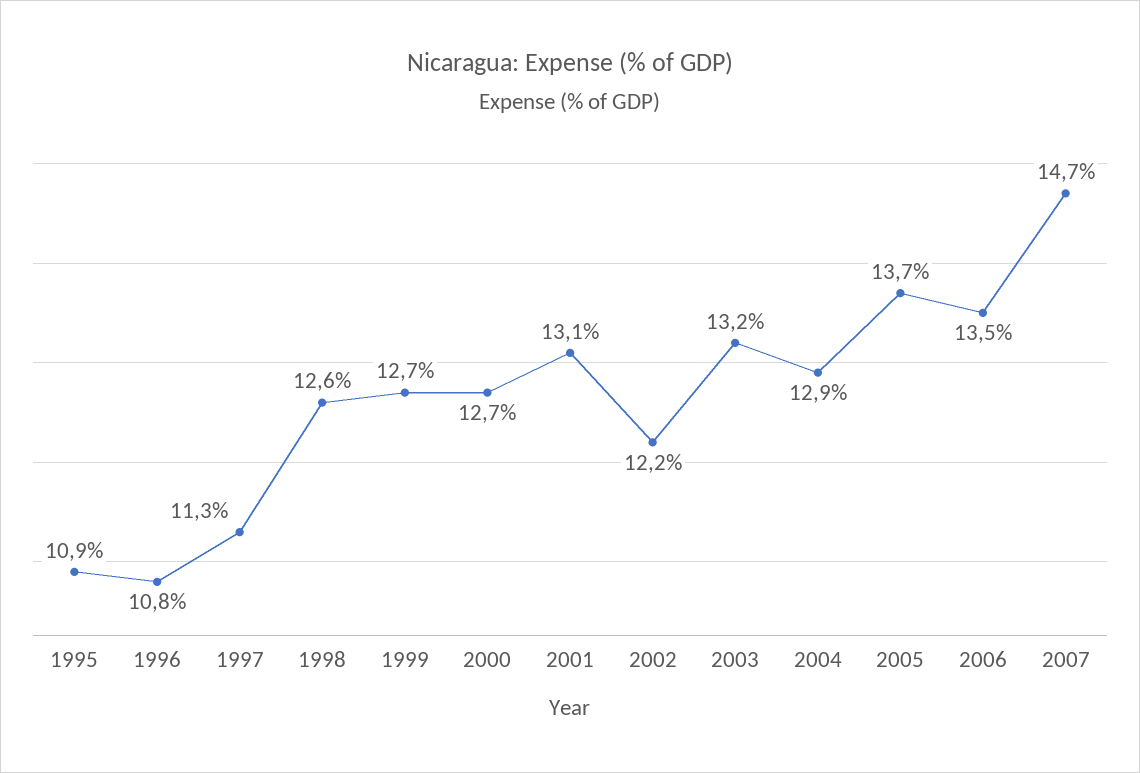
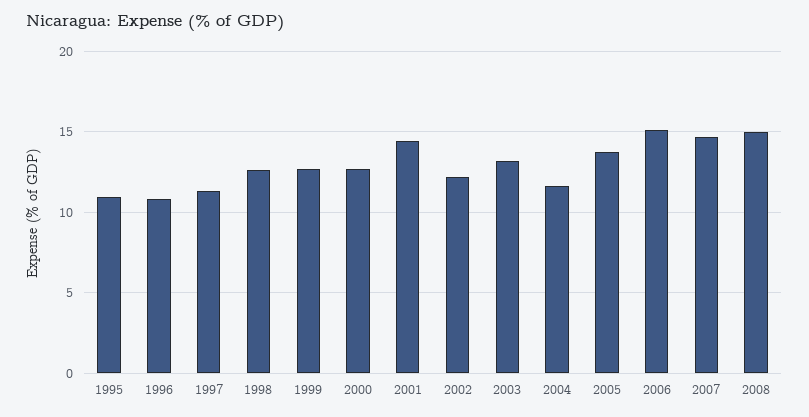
2001: 13.1 -> 14.5
2004: 12.9 -> 11.5
2006: 13.5 -> 15
2008: none -> 15

